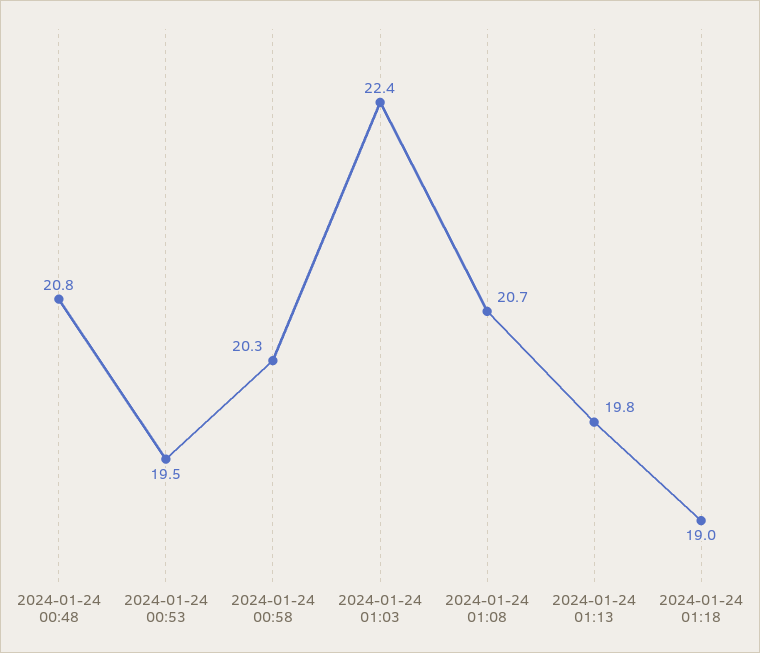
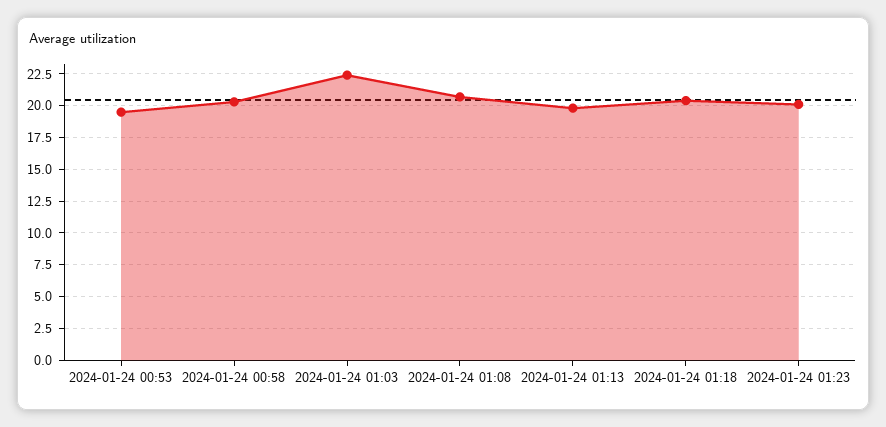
2024-01-24 00:48: 20.8 -> none
2024-01-24 01:18: 19 -> 20.5
2024-01-24 01:23: none -> 20

